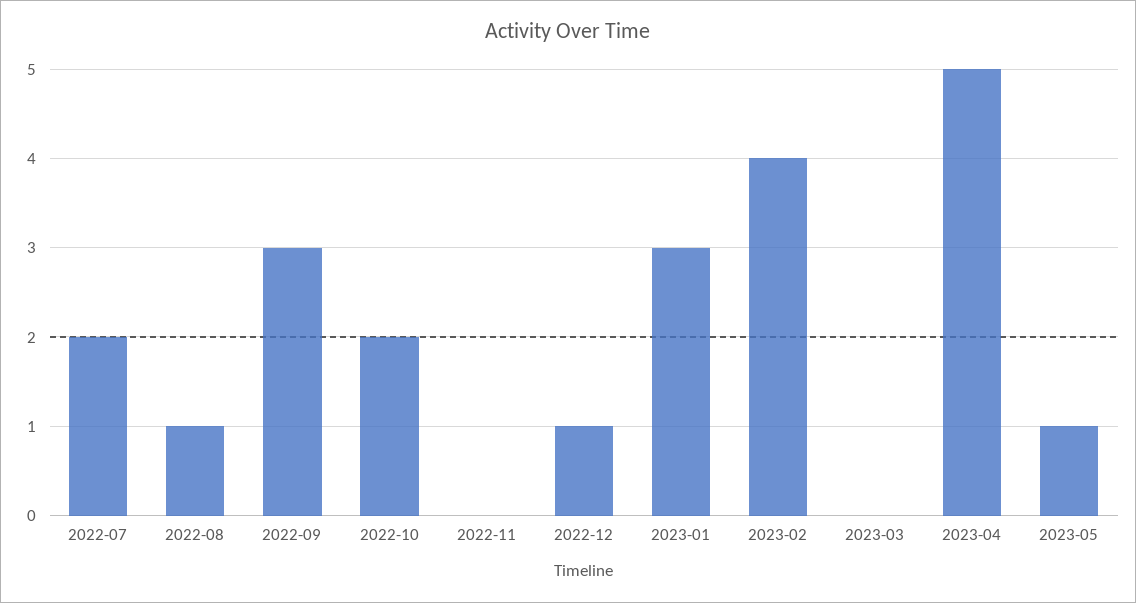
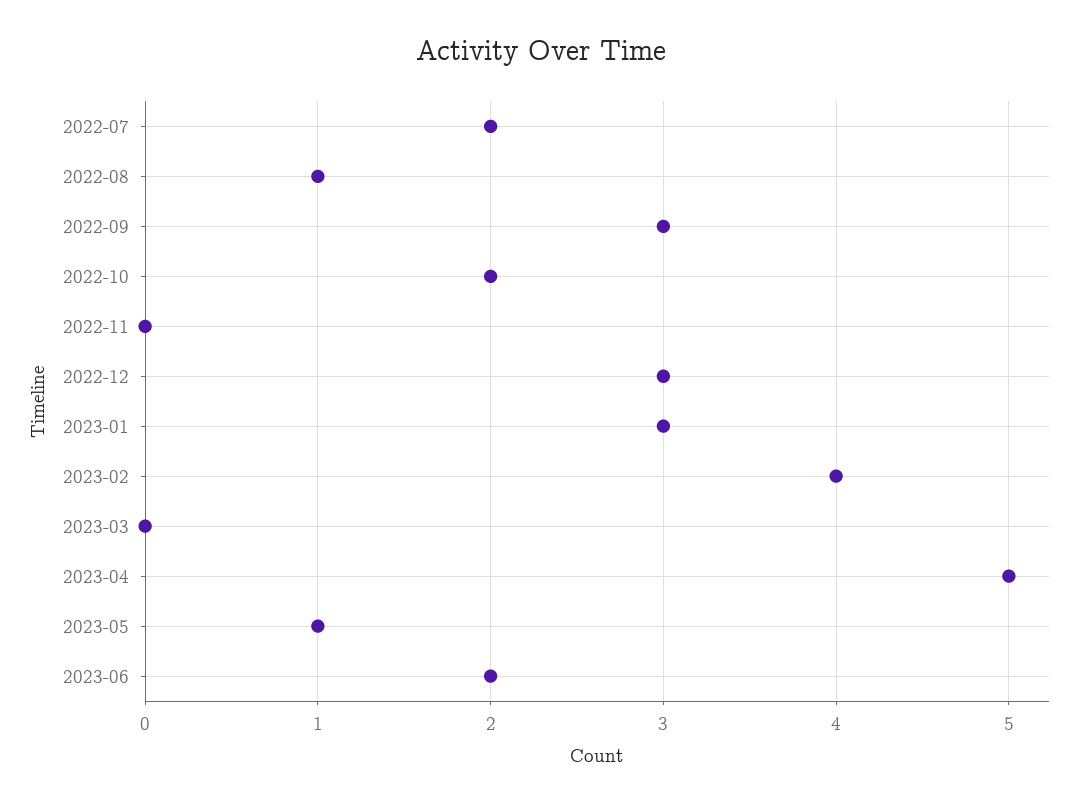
2022-12: 1 -> 3
2023-06: none -> 2

